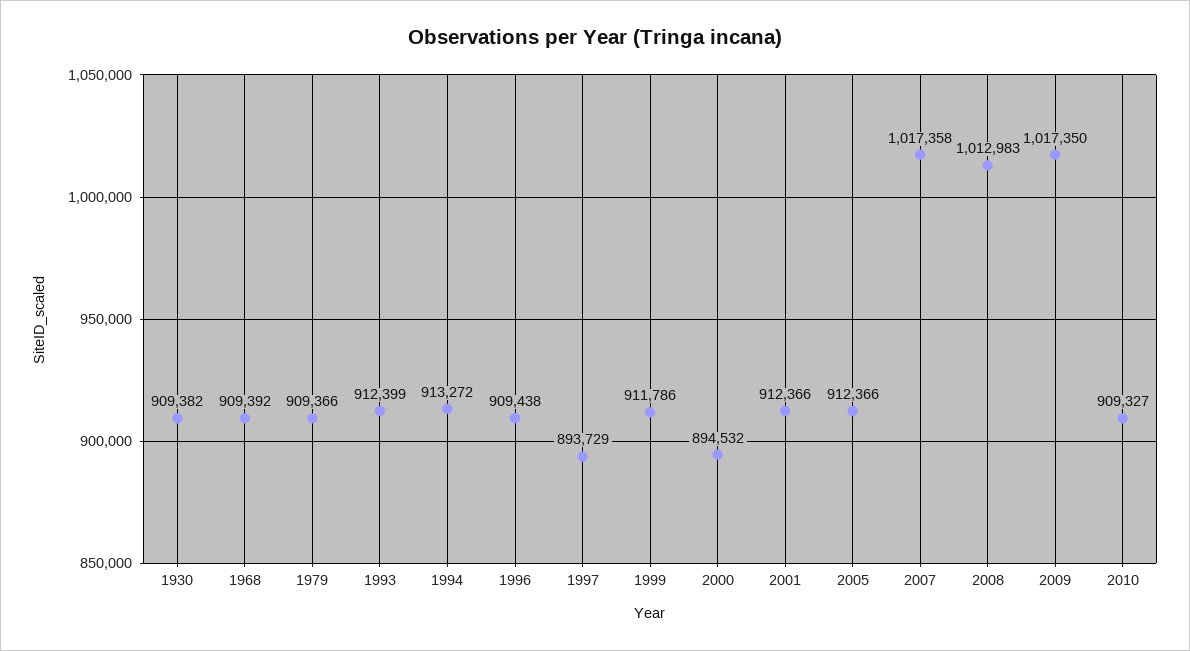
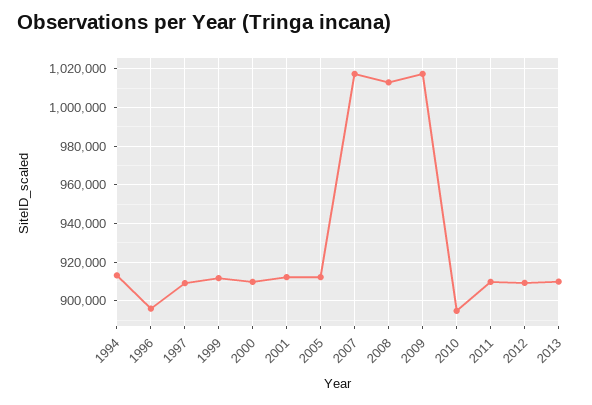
1930: 909382 -> none
1968: 909392 -> none
1979: 909366 -> none
1993: 912399 -> none
1996: 909438 -> 895000
1997: 893729 -> 910000
2000: 894532 -> 910000
2010: 909327 -> 895000
2011: none -> 910000
2012: none -> 910000
2013: none -> 910000

